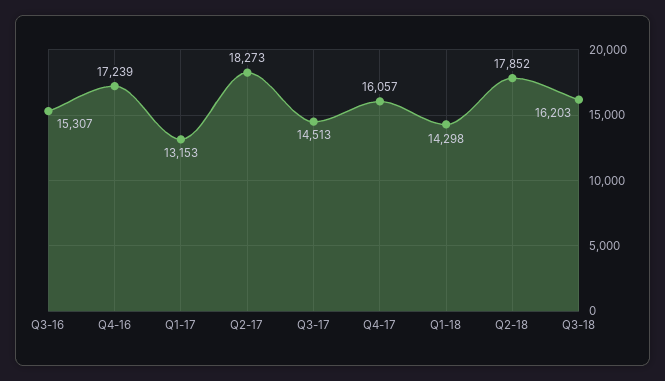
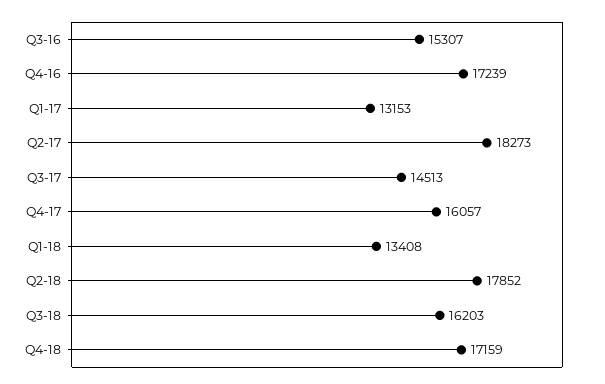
Q1-18: 14298 -> 13408
Q4-18: none -> 17159

